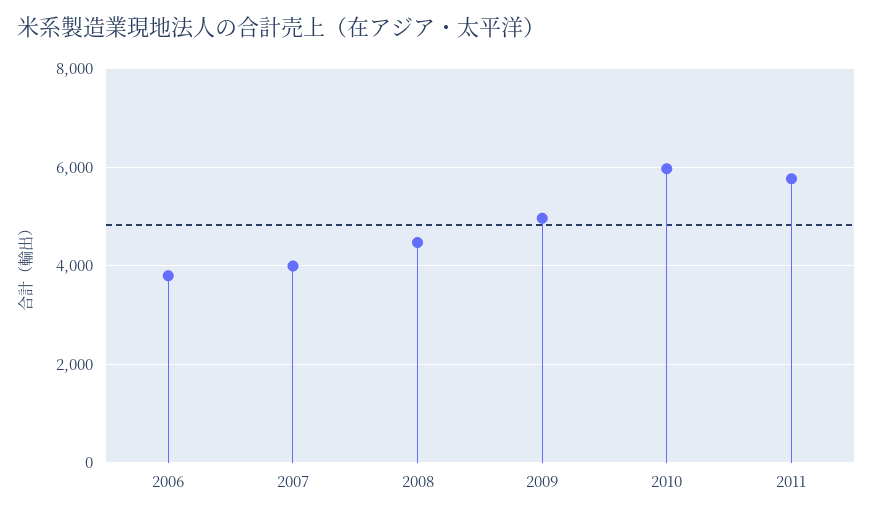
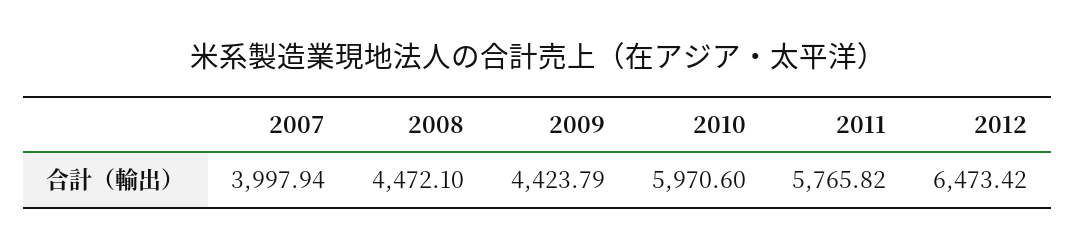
2006: 3800 -> none
2009: 5000 -> 4423.79
2012: none -> 6473.42

